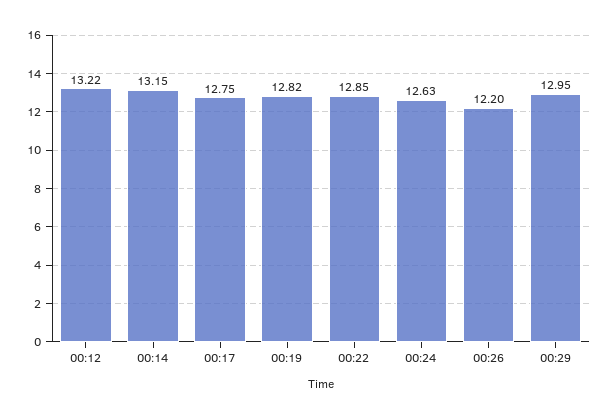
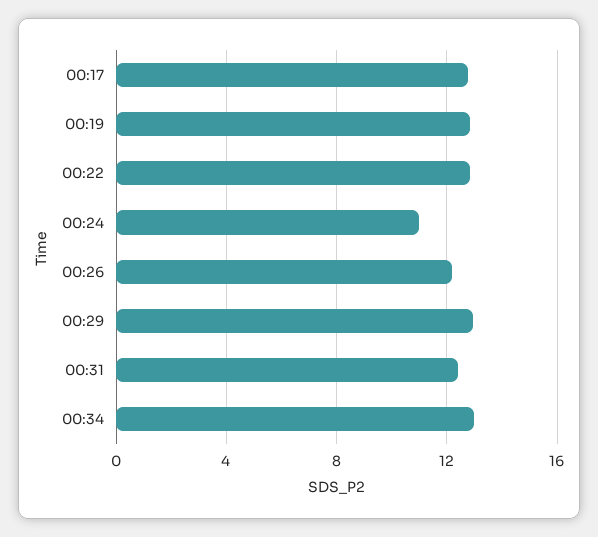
00:12: 13.22 -> none
00:14: 13.15 -> none
00:24: 12.63 -> 11
00:31: none -> 12.5
00:34: none -> 13

